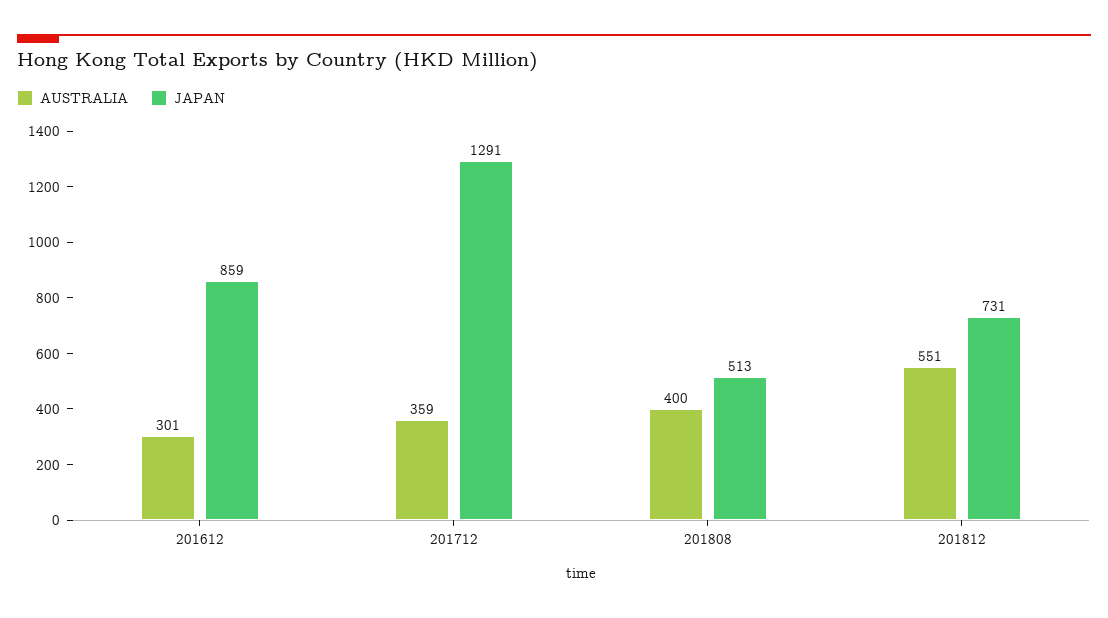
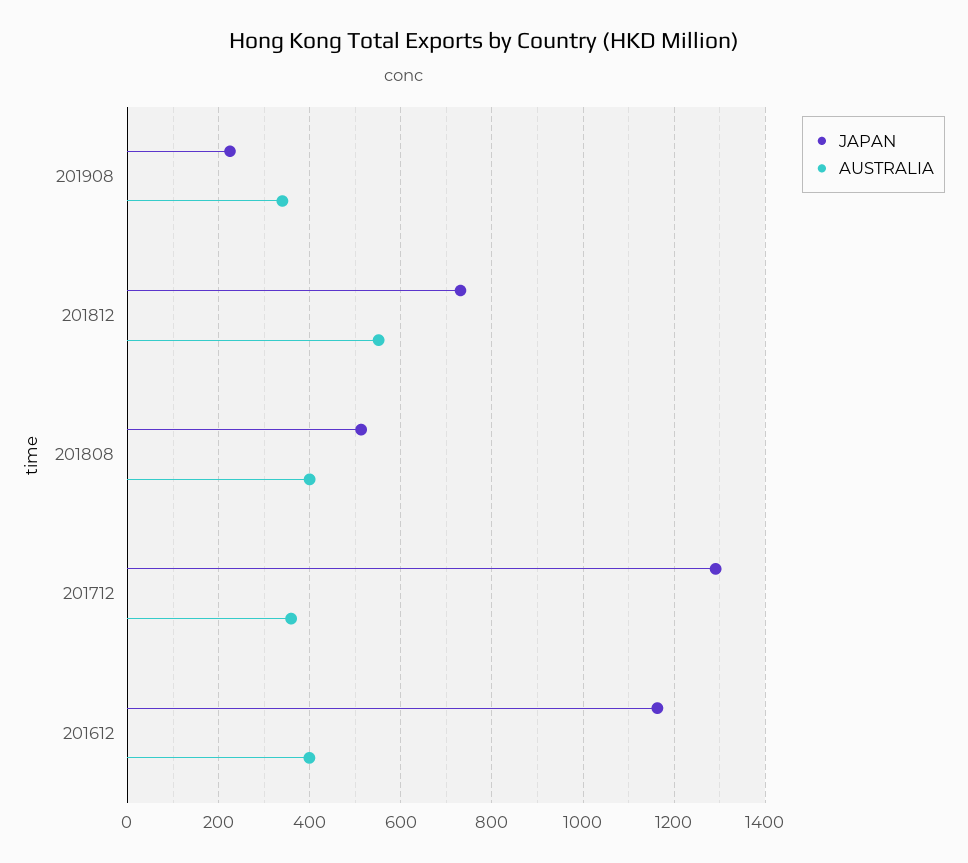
AUSTRALIA, 201612: 301 -> 400
JAPAN, 201612: 859 -> 1160
JAPAN, 201908: none -> 220
AUSTRALIA, 201908: none -> 340

